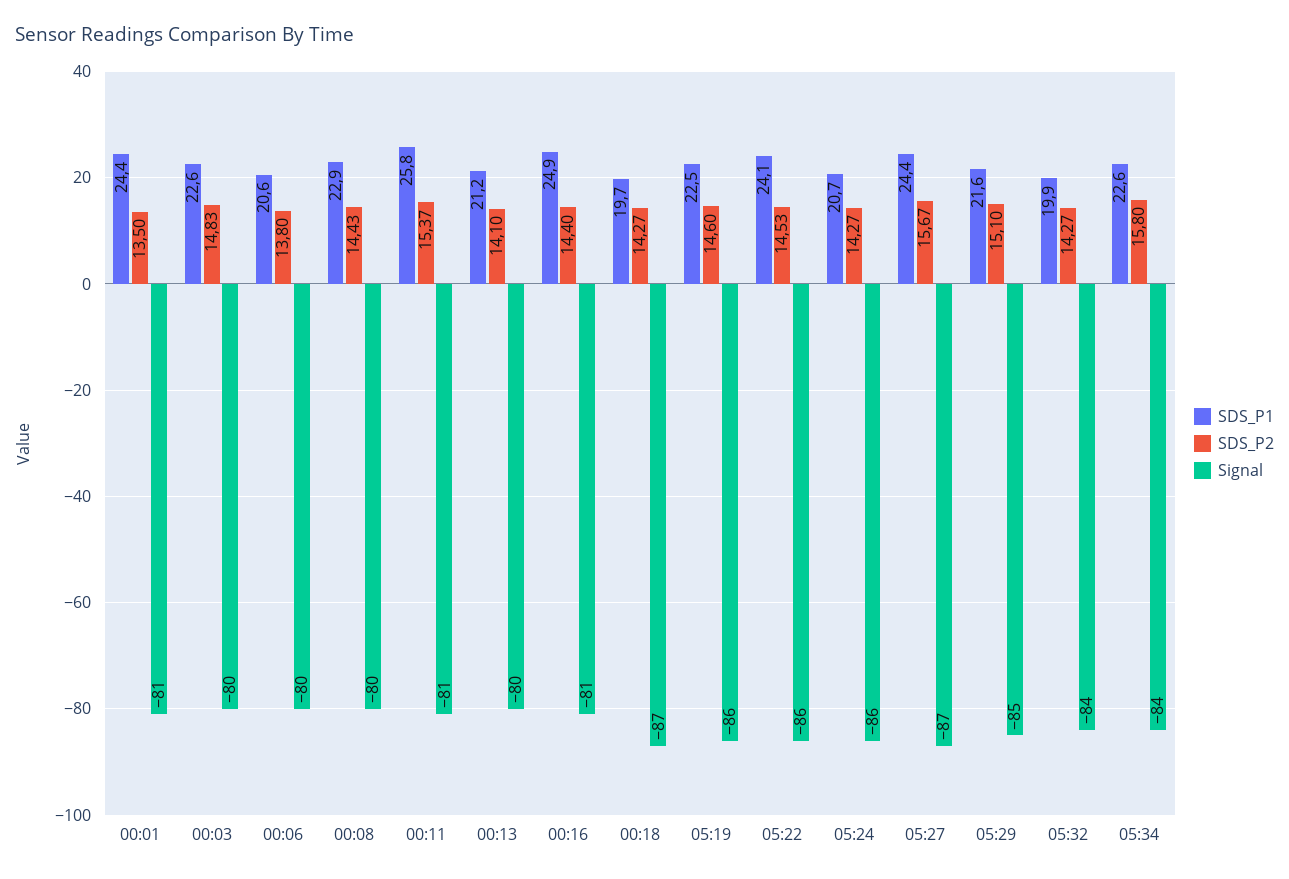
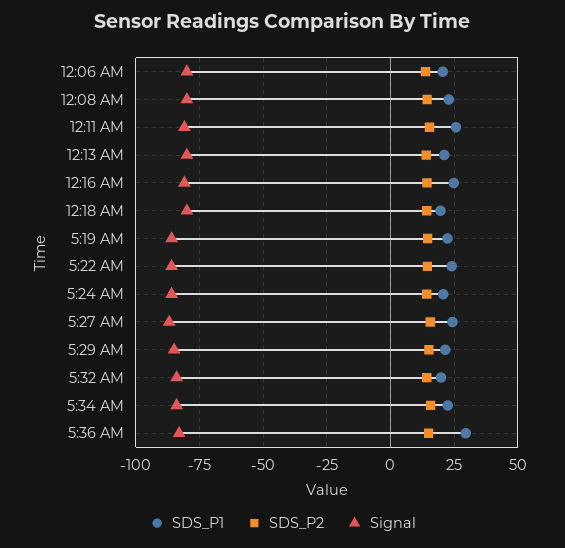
SDS_P1, 00:01: 24.4 -> none
SDS_P2, 00:01: 13.5 -> none
Signal, 00:01: -81 -> none
SDS_P1, 00:03: 22.6 -> none
SDS_P2, 00:03: 14.83 -> none
Signal, 00:03: -80 -> none
Signal, 00:18: -87 -> -80
SDS_P1, 5:36 AM: none -> 30
SDS_P2, 5:36 AM: none -> 15
Signal, 5:36 AM: none -> -82.5

